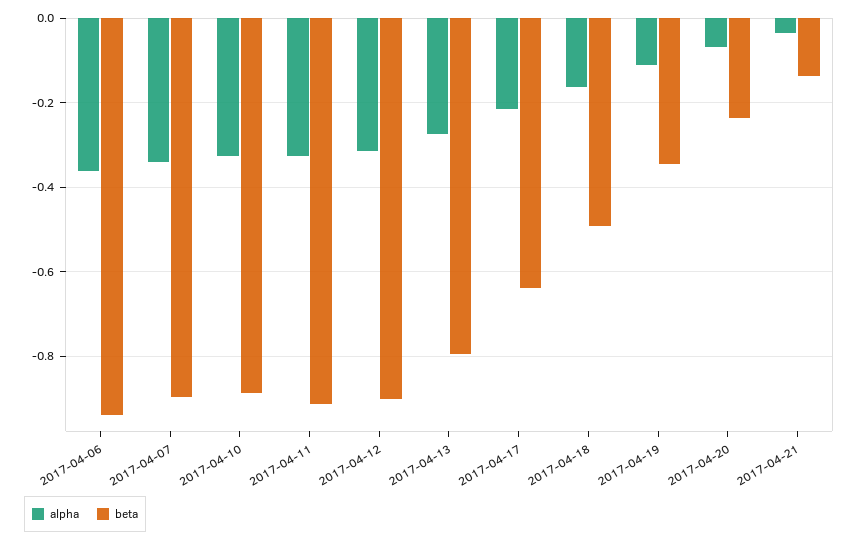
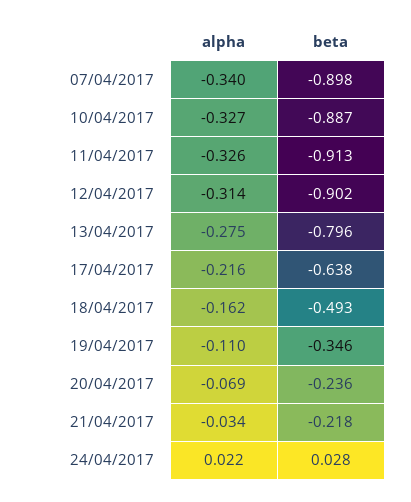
alpha, 2017-04-06: -0.36 -> none
beta, 2017-04-06: -0.94 -> none
beta, 2017-04-21: -0.14 -> -0.218
alpha, 24/04/2017: none -> 0.022
beta, 24/04/2017: none -> 0.028

